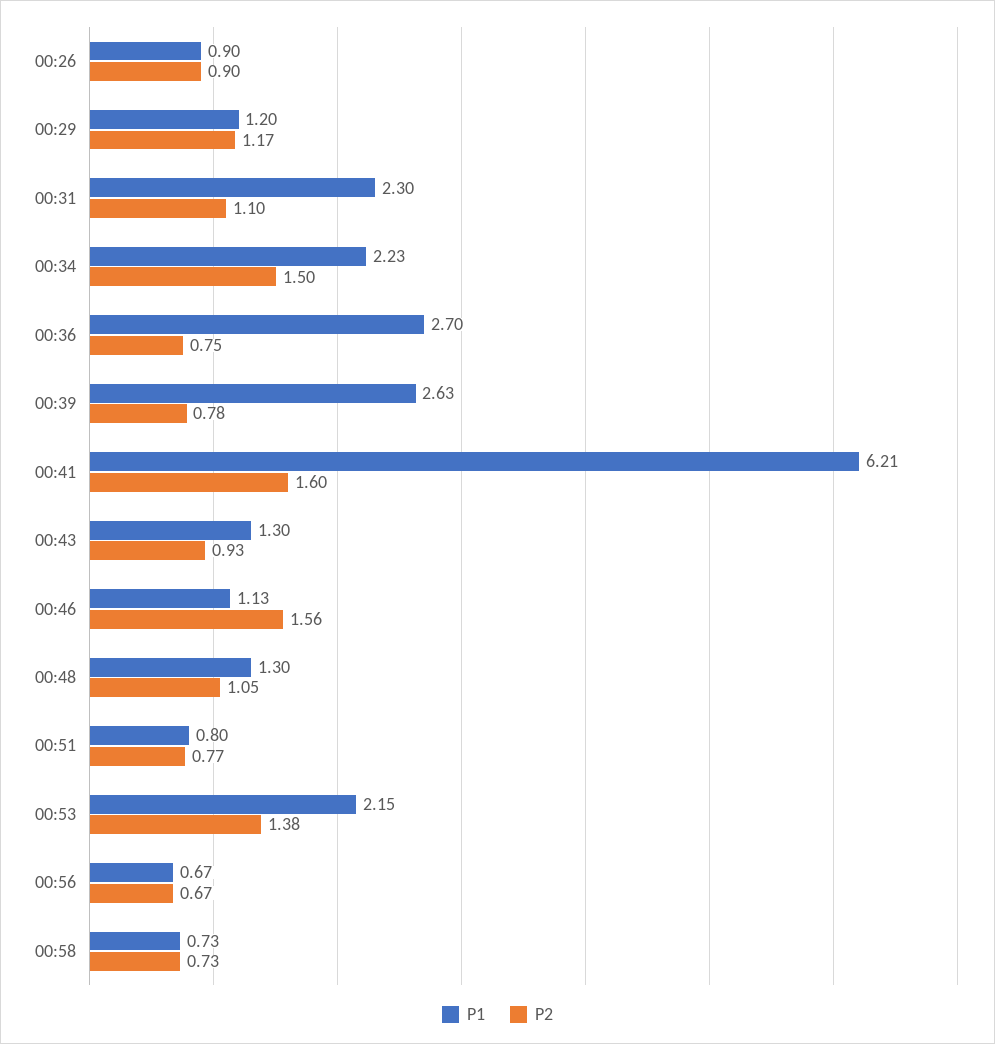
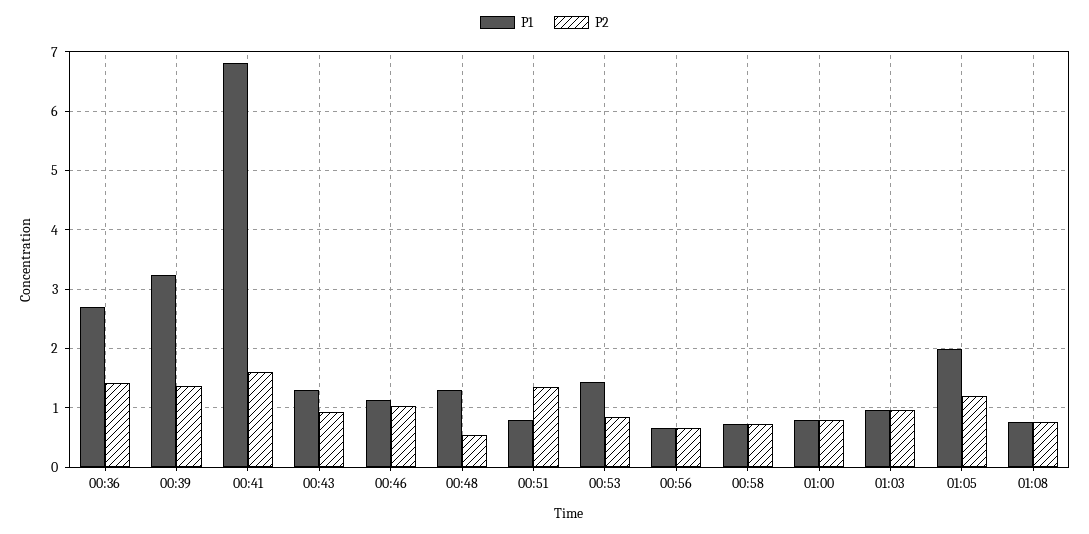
P1, 00:26: 0.9 -> none
P2, 00:26: 0.9 -> none
P1, 00:29: 1.2 -> none
P2, 00:29: 1.17 -> none
P1, 00:31: 2.3 -> none
P2, 00:31: 1.1 -> none
P1, 00:34: 2.23 -> none
P2, 00:34: 1.5 -> none
P2, 00:36: 0.75 -> 1.4
P1, 00:39: 2.63 -> 3.2
P2, 00:39: 0.78 -> 1.4
P1, 00:41: 6.21 -> 6.8
P2, 00:46: 1.56 -> 1
P2, 00:48: 1.05 -> 0.6
P2, 00:51: 0.77 -> 1.4
P1, 00:53: 2.15 -> 1.4
P2, 00:53: 1.38 -> 0.8
P1, 01:00: none -> 0.8
P2, 01:00: none -> 0.8
P1, 01:03: none -> 1
P2, 01:03: none -> 1
P1, 01:05: none -> 2
P2, 01:05: none -> 1.2
P1, 01:08: none -> 0.8
P2, 01:08: none -> 0.8

